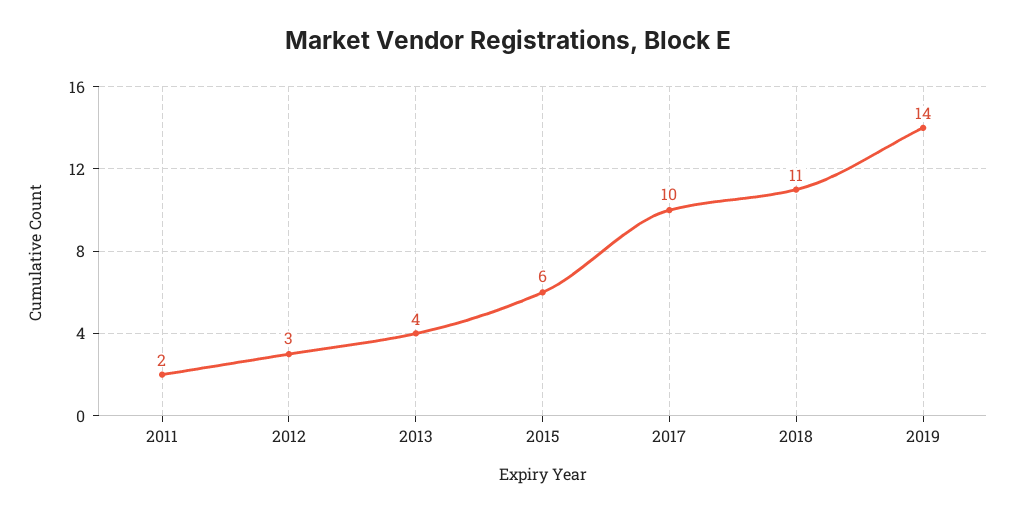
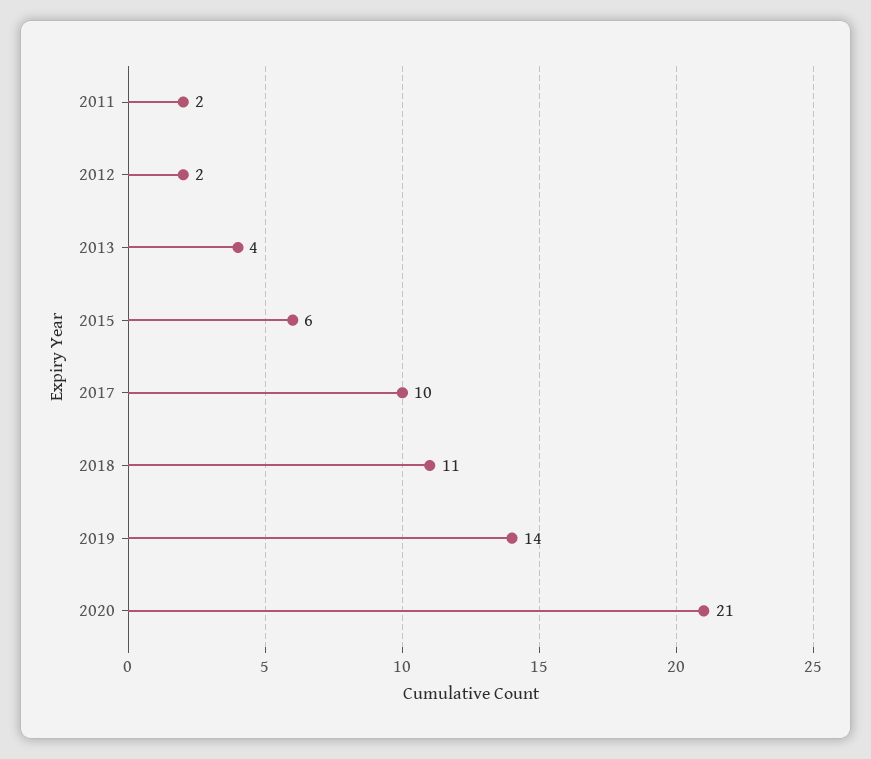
2012: 3 -> 2
2020: none -> 21

